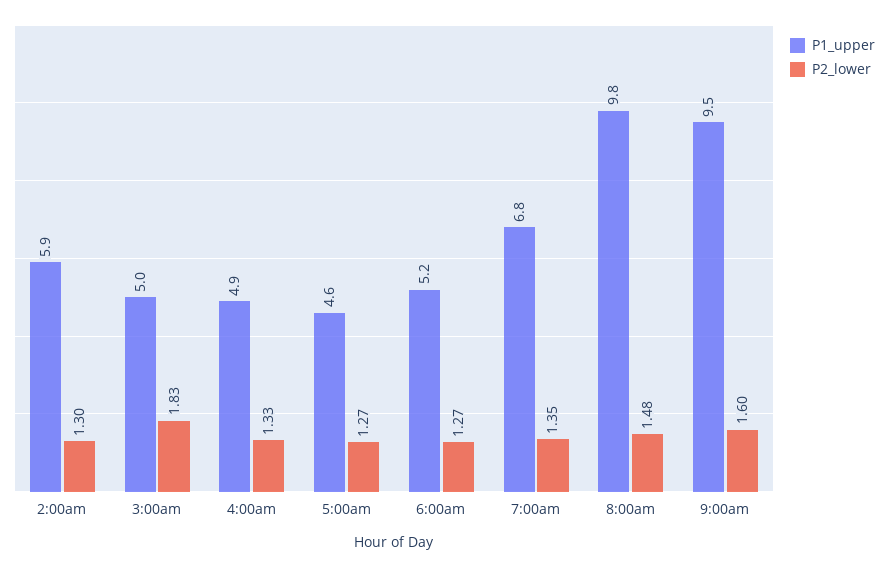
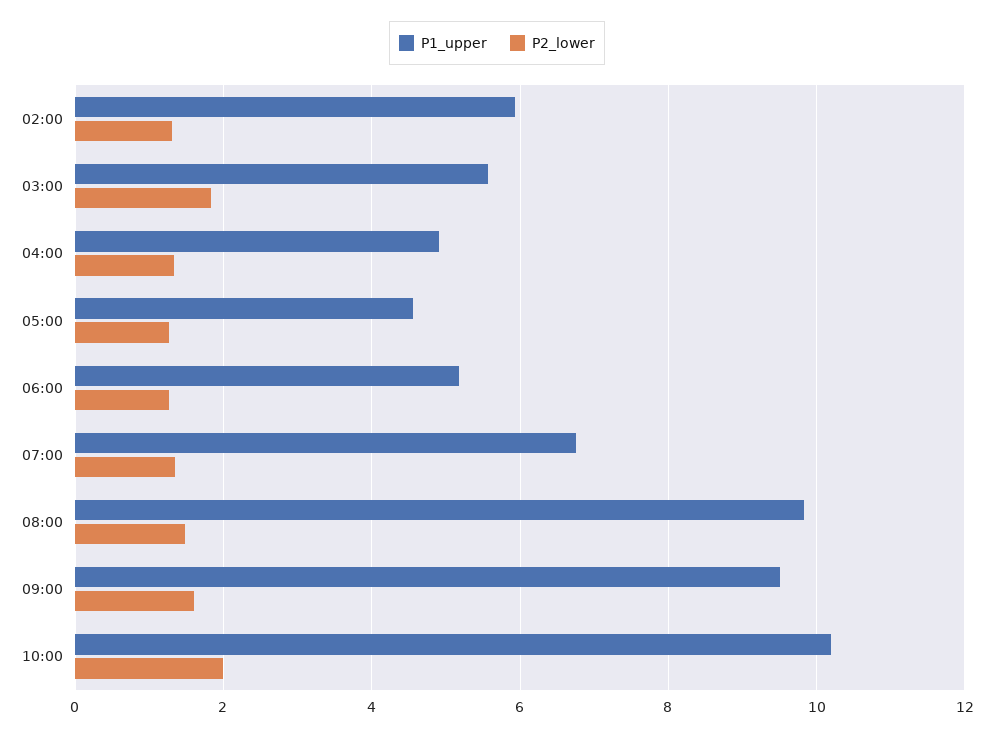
P1_upper, 3:00am: 5 -> 5.6
P1_upper, 10:00: none -> 10.2
P2_lower, 10:00: none -> 2

